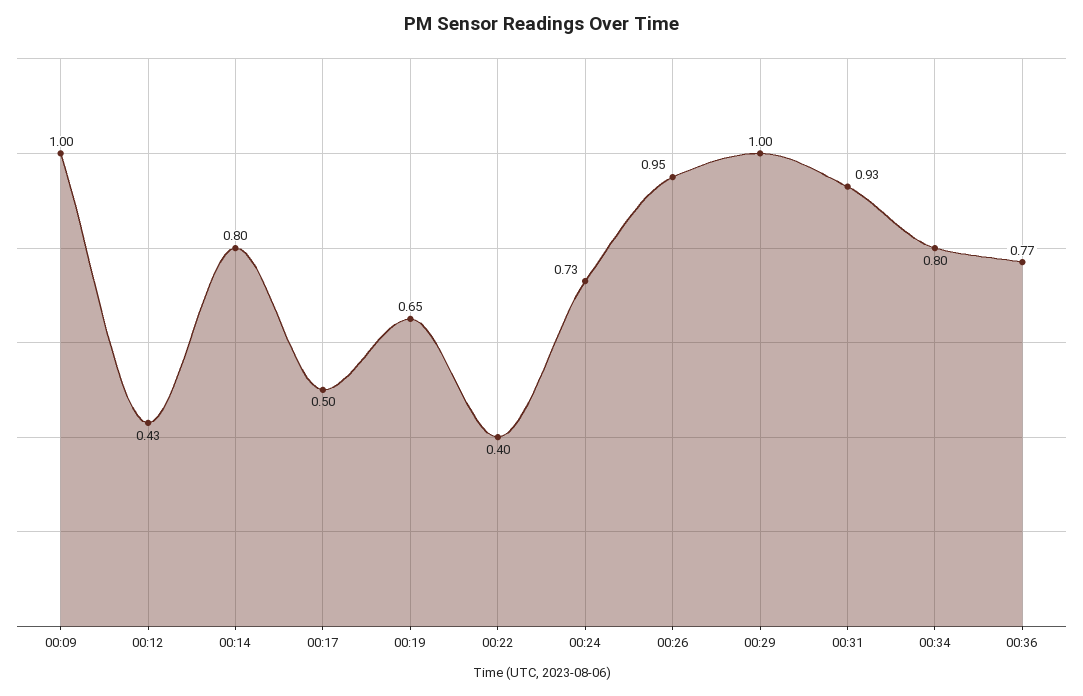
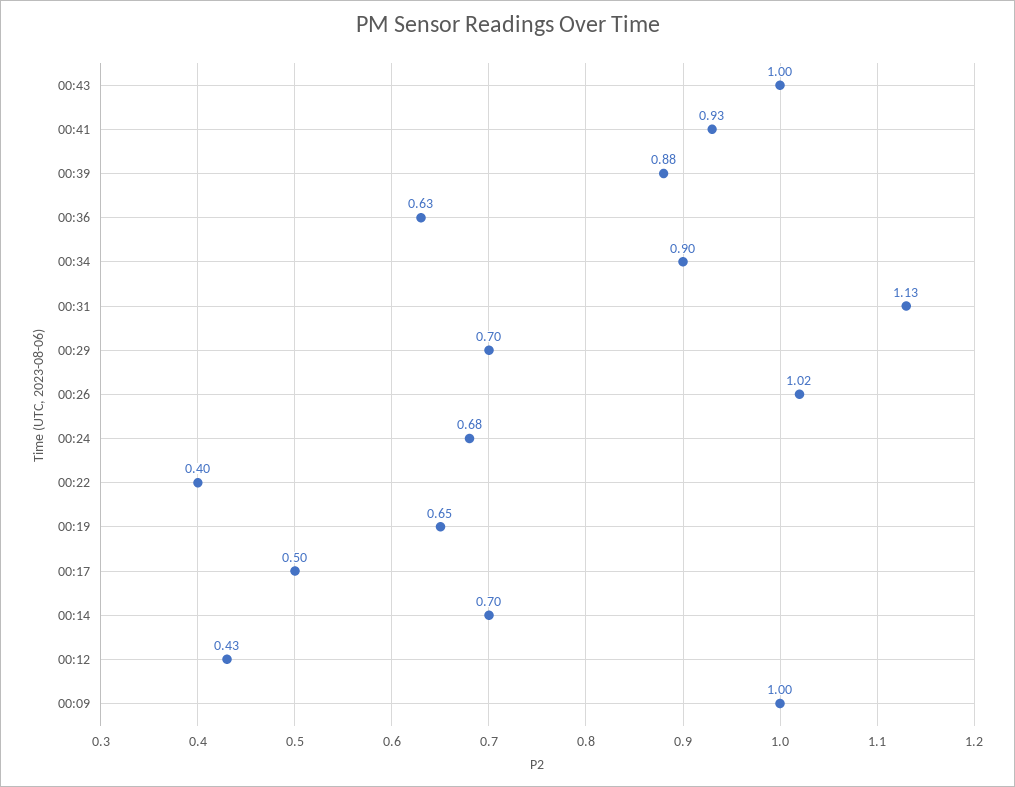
00:14: 0.8 -> 0.7
00:24: 0.73 -> 0.68
00:26: 0.95 -> 1.02
00:29: 1 -> 0.7
00:31: 0.93 -> 1.13
00:34: 0.8 -> 0.9
00:36: 0.77 -> 0.63
00:43: none -> 1
00:41: none -> 0.93
00:39: none -> 0.88

